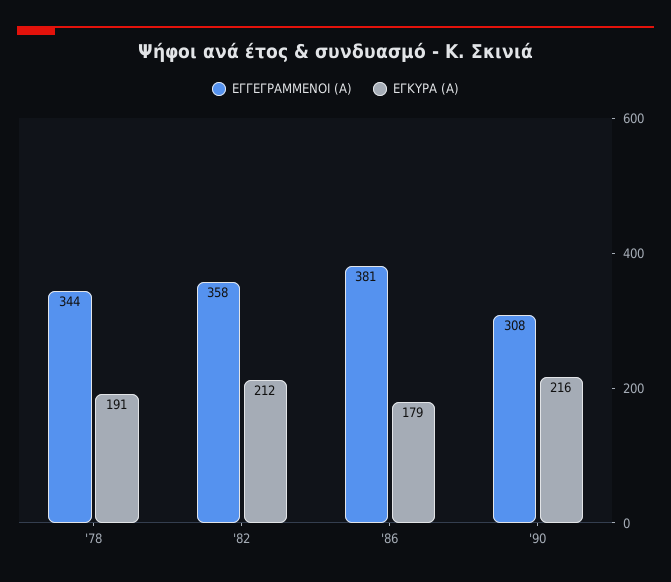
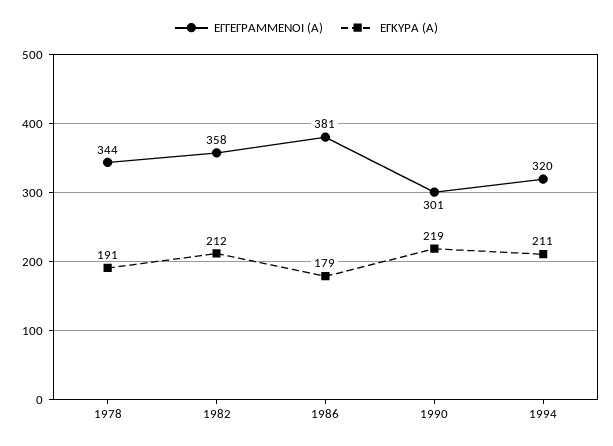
ΕΓΓΕΓΡΑΜΜΕΝΟΙ (Α), '90: 308 -> 301
ΕΓΚΥΡΑ (Α), '90: 216 -> 219
ΕΓΓΕΓΡΑΜΜΕΝΟΙ (Α), 1994: none -> 320
ΕΓΚΥΡΑ (Α), 1994: none -> 211

